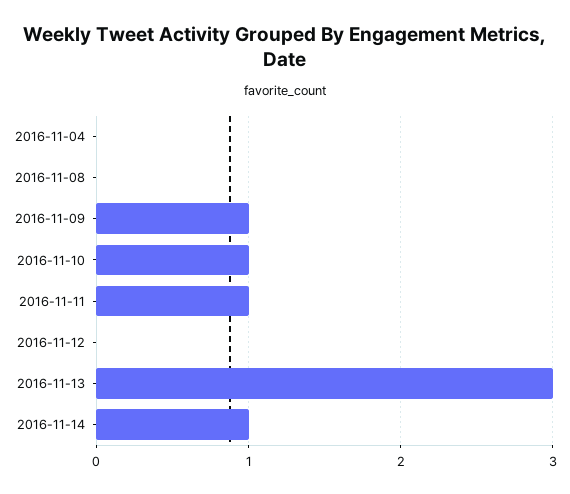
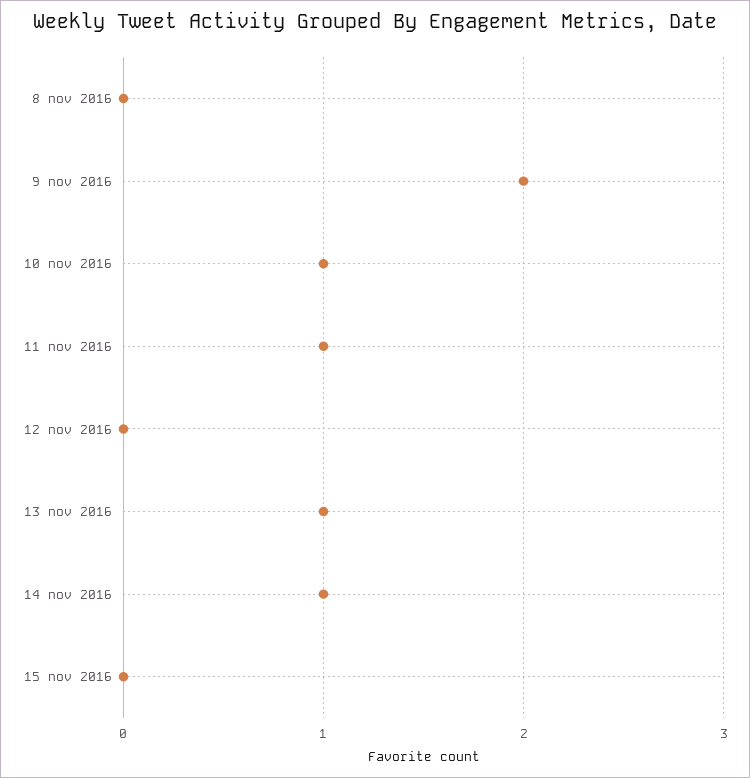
2016-11-04: 0 -> none
2016-11-09: 1 -> 2
2016-11-13: 3 -> 1
15 nov 2016: none -> 0

